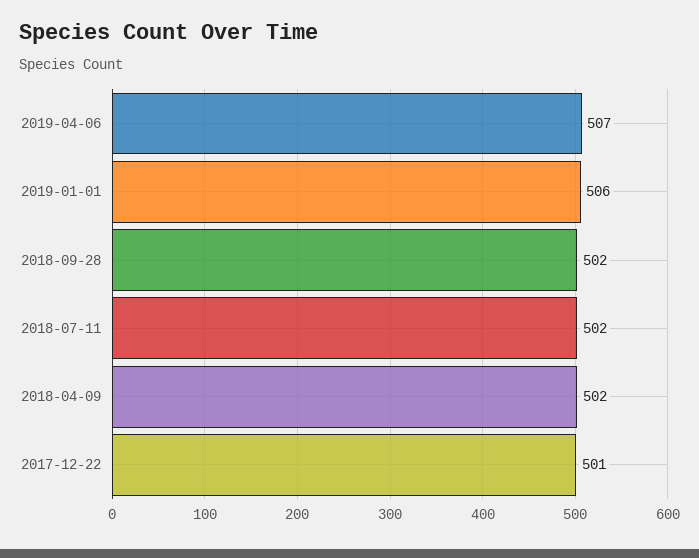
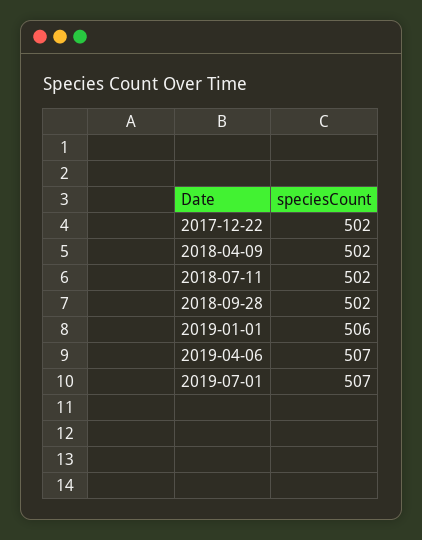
2017-12-22: 501 -> 502
2019-07-01: none -> 507

